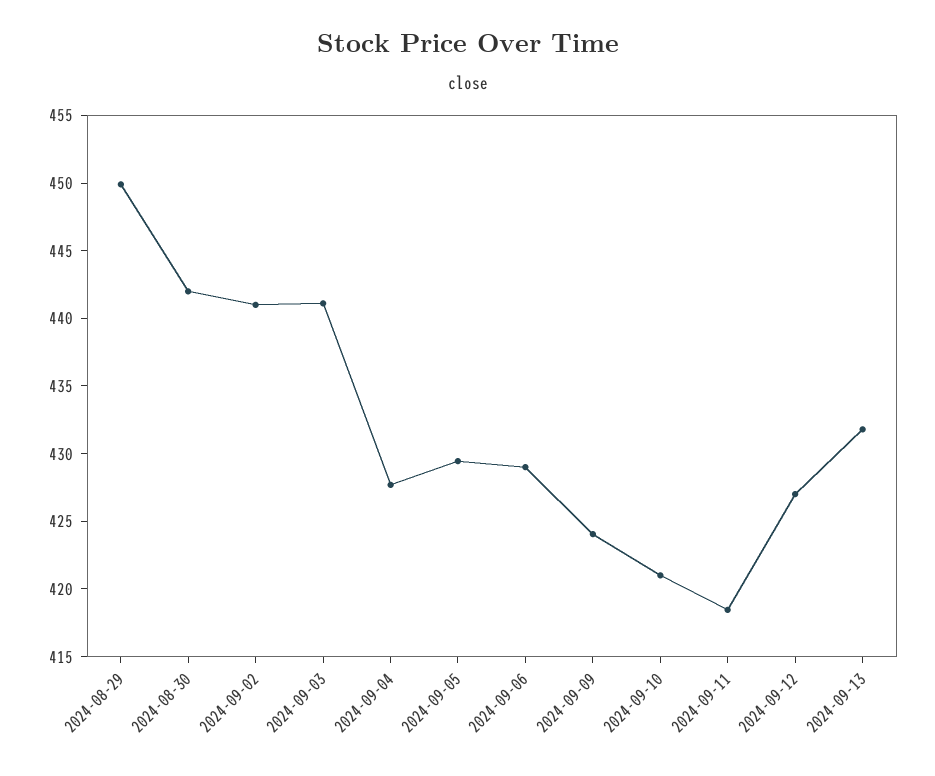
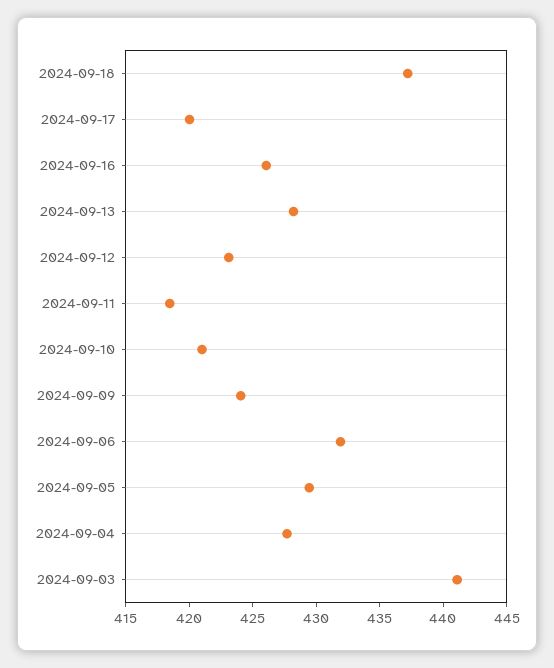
2024-08-29: 450 -> none
2024-08-30: 442 -> none
2024-09-02: 441 -> none
2024-09-06: 429 -> 432
2024-09-12: 427 -> 423
2024-09-13: 432 -> 428
2024-09-18: none -> 437
2024-09-17: none -> 420
2024-09-16: none -> 426

